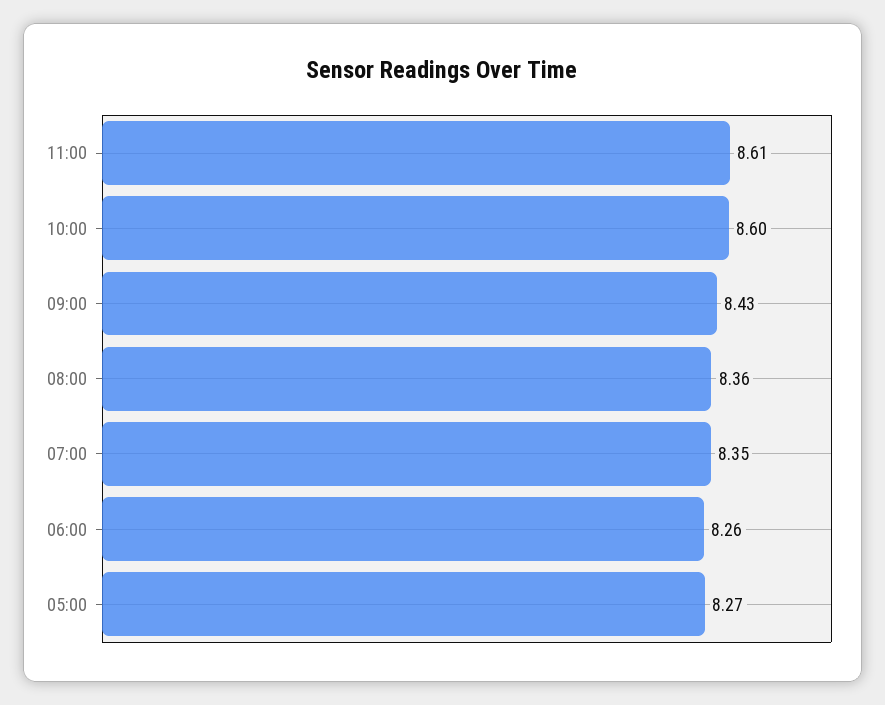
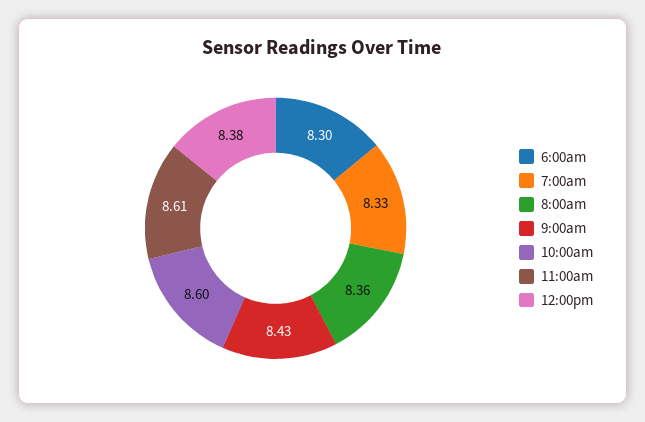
07:00: 8.35 -> 8.33
06:00: 8.26 -> 8.3
05:00: 8.27 -> none
12:00pm: none -> 8.38

